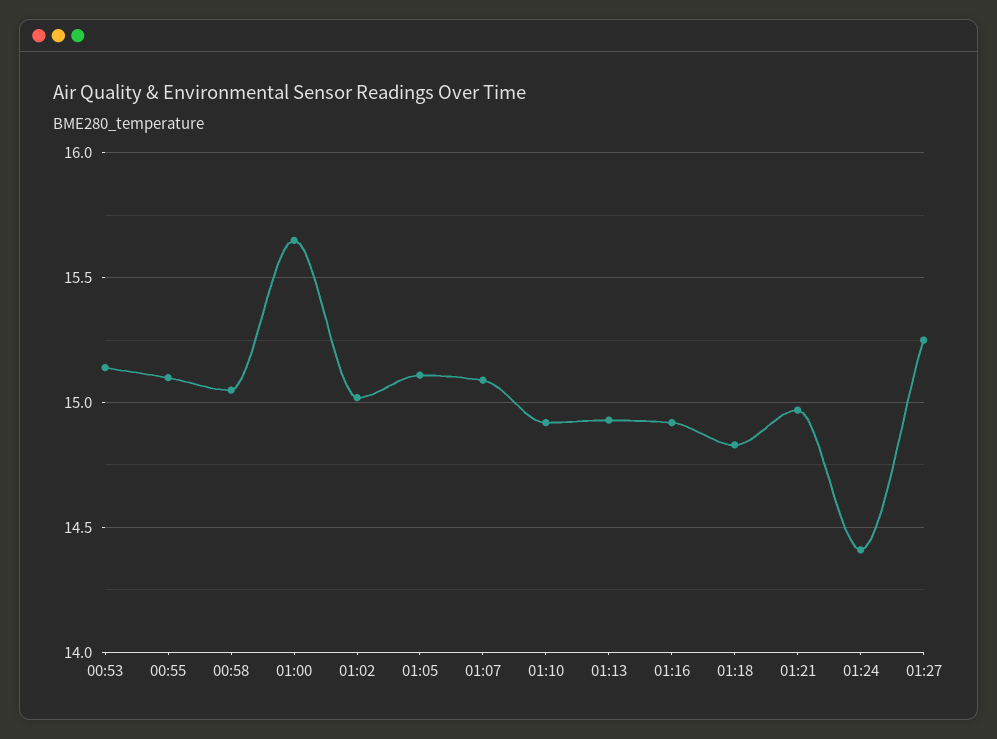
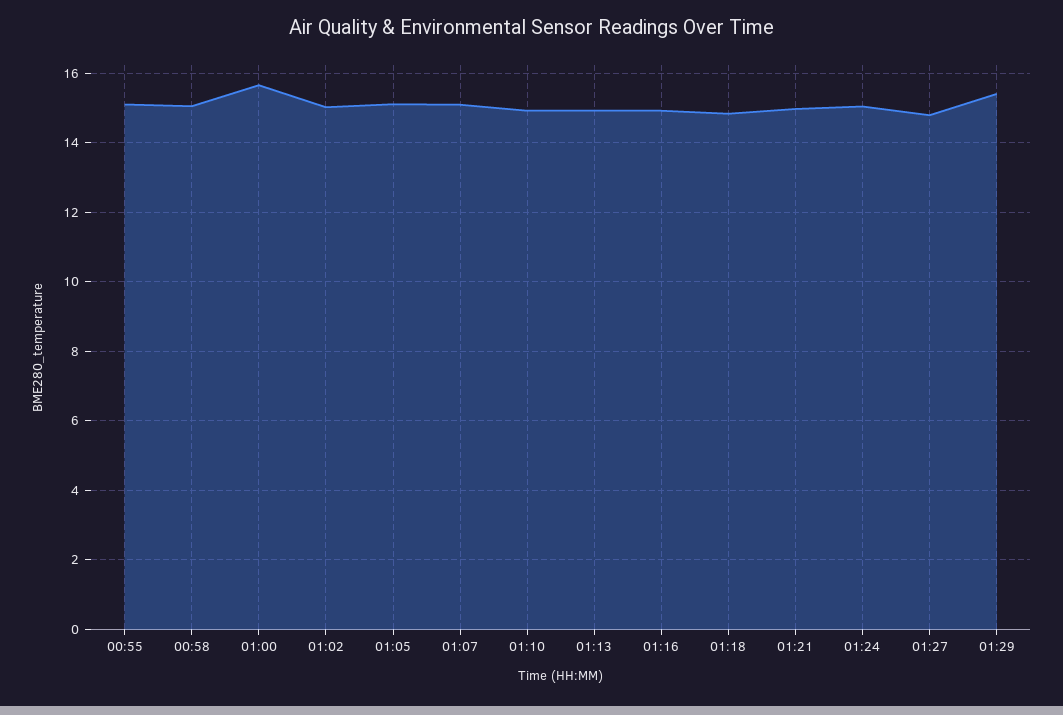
00:53: 15.15 -> none
01:24: 14.4 -> 15
01:27: 15.25 -> 14.8
01:29: none -> 15.4

